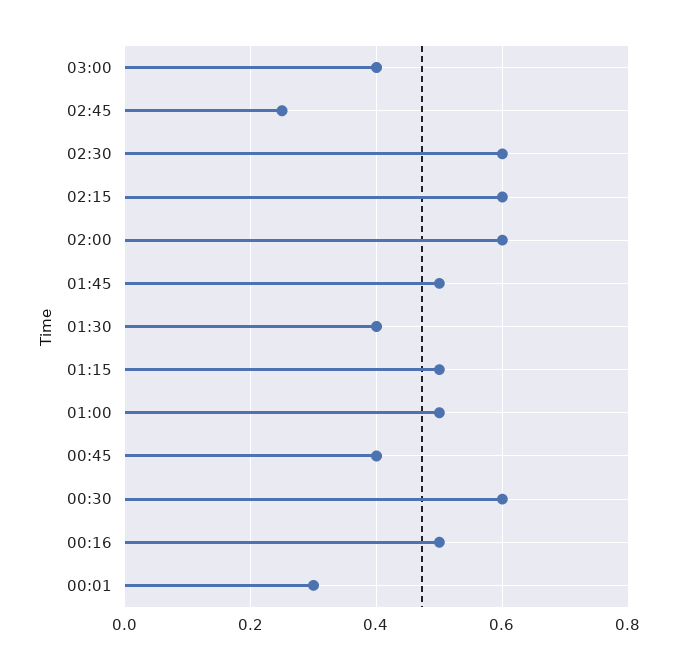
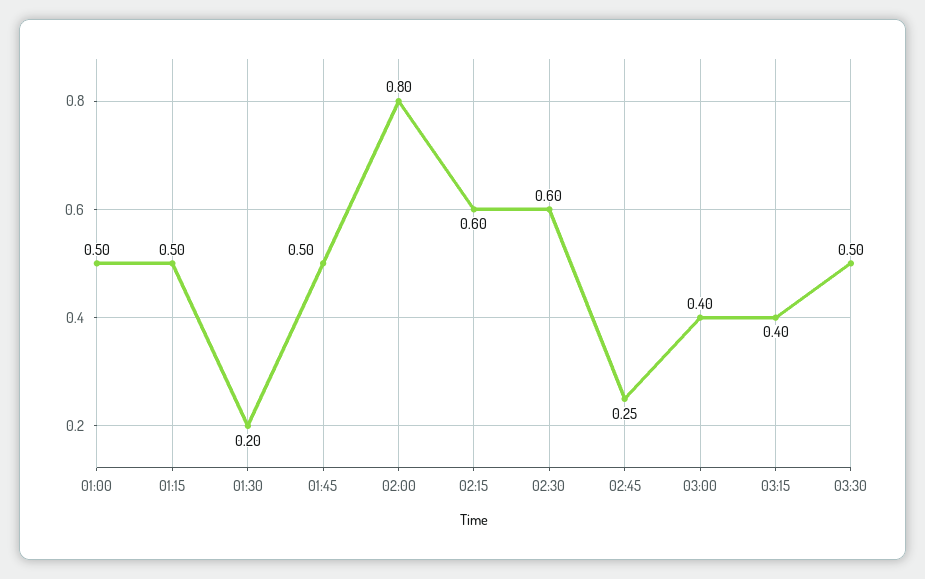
02:00: 0.6 -> 0.8
01:30: 0.4 -> 0.2
00:45: 0.4 -> none
00:30: 0.6 -> none
00:16: 0.5 -> none
00:01: 0.3 -> none
03:15: none -> 0.4
03:30: none -> 0.5

